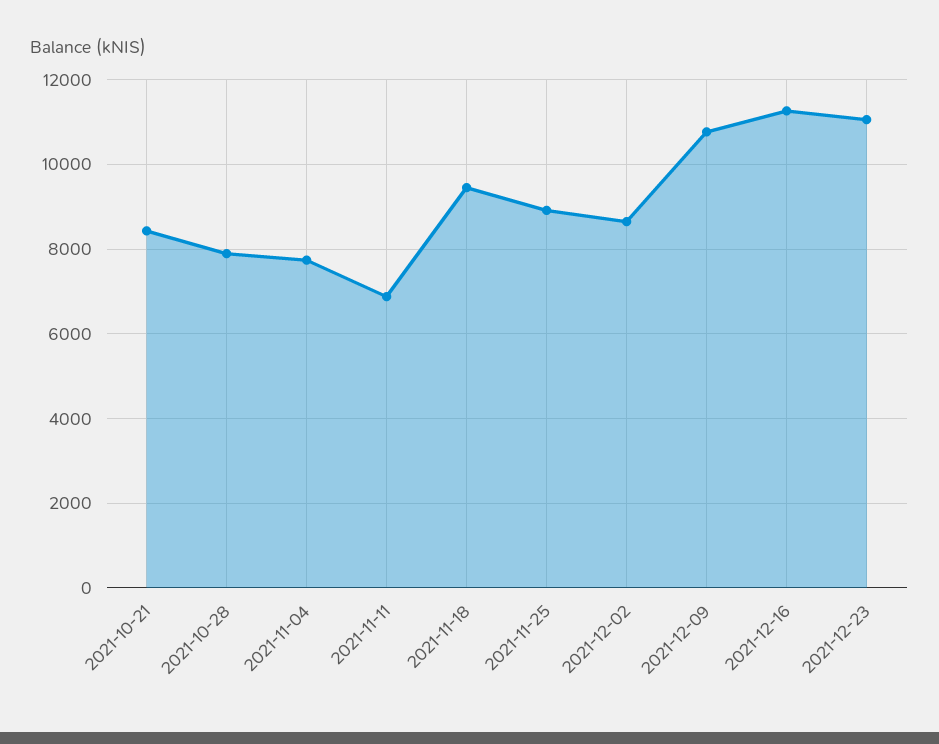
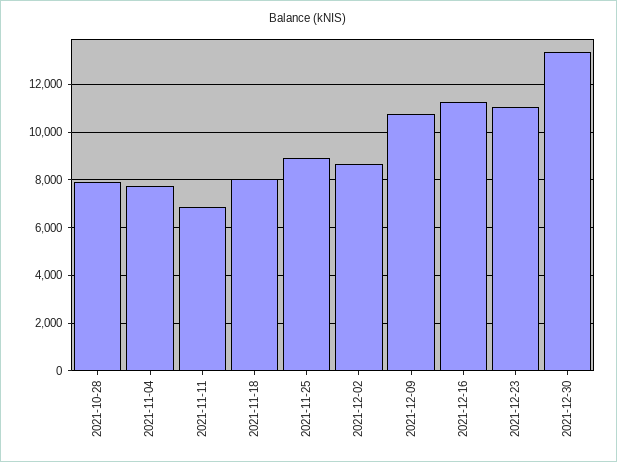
2021-10-21: 8400 -> none
2021-11-18: 9400 -> 8000
2021-12-30: none -> 13500

